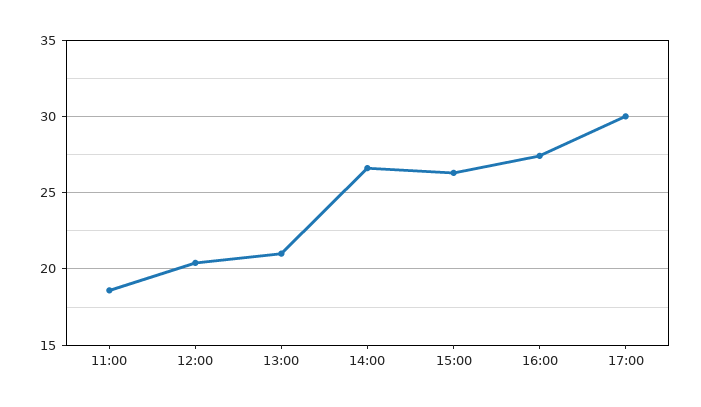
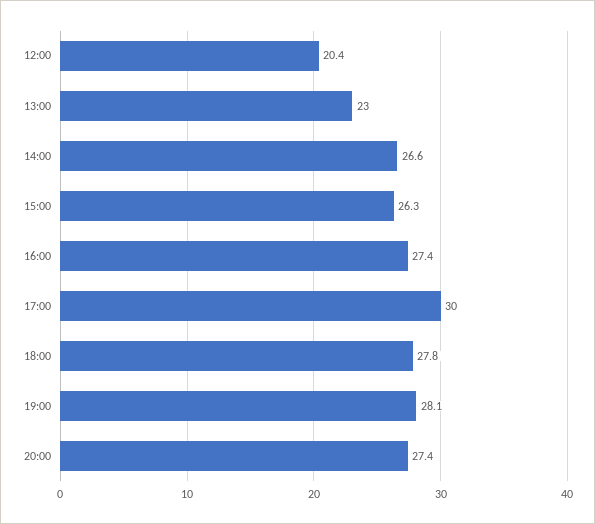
11:00: 18.5 -> none
13:00: 21 -> 23
18:00: none -> 27.8
19:00: none -> 28.1
20:00: none -> 27.4

